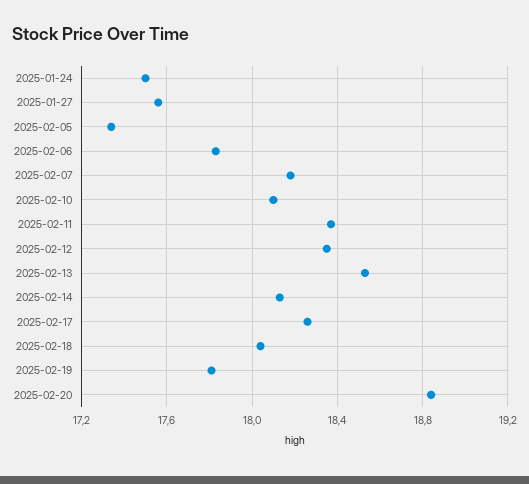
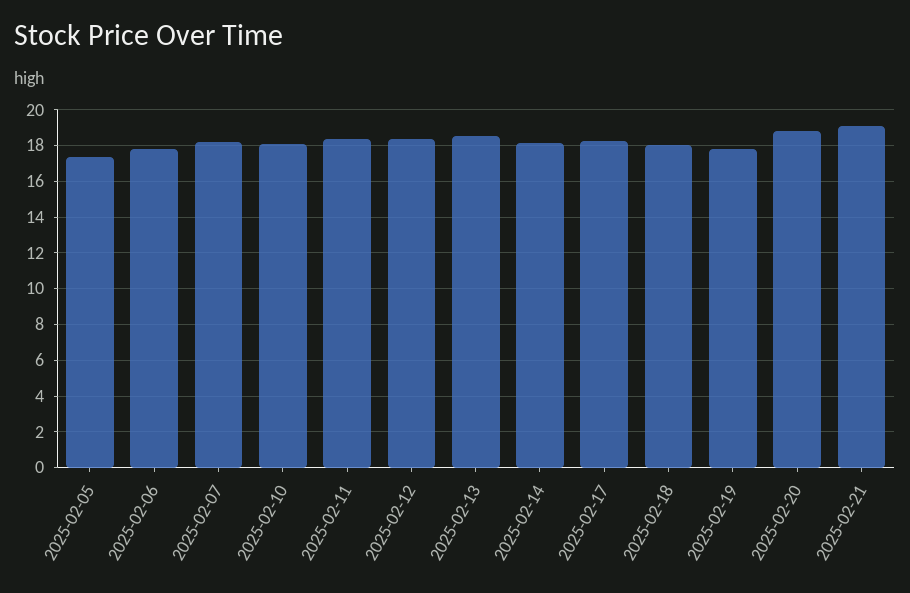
2025-01-24: 17.5 -> none
2025-01-27: 17.55 -> none
2025-02-21: none -> 19

